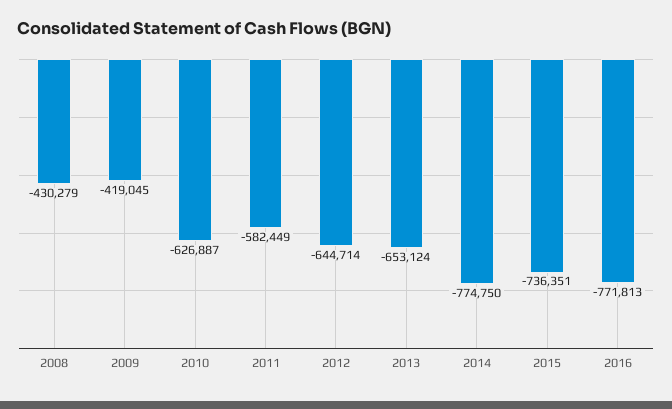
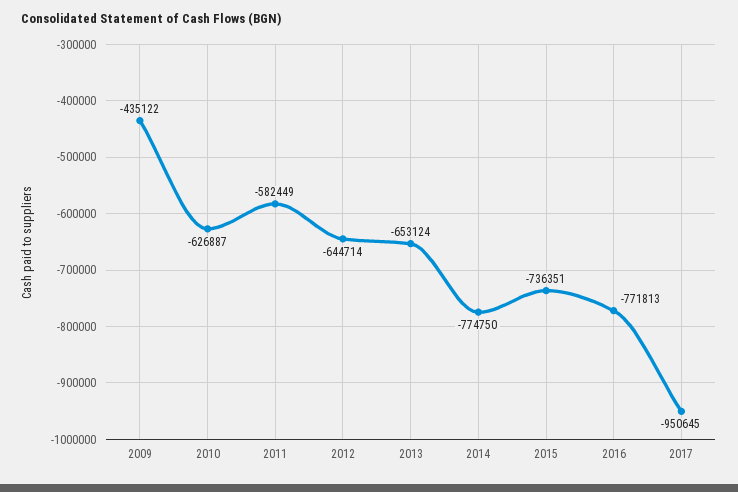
2008: -430279 -> none
2009: -419045 -> -435122
2017: none -> -950645

